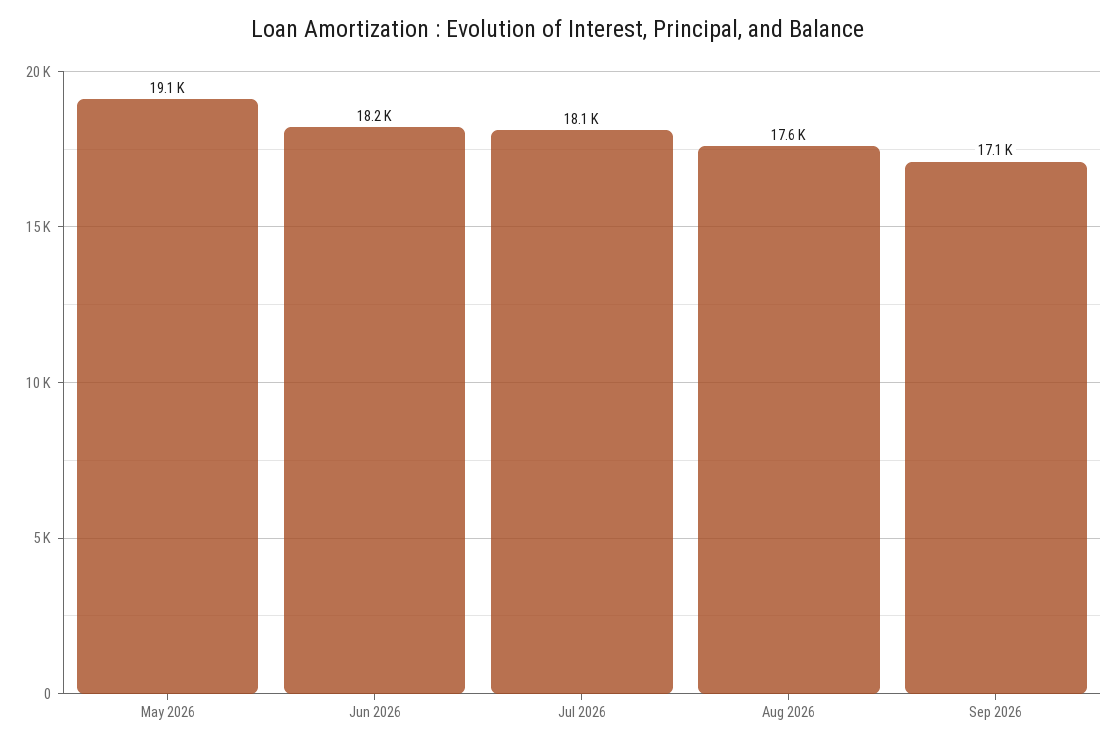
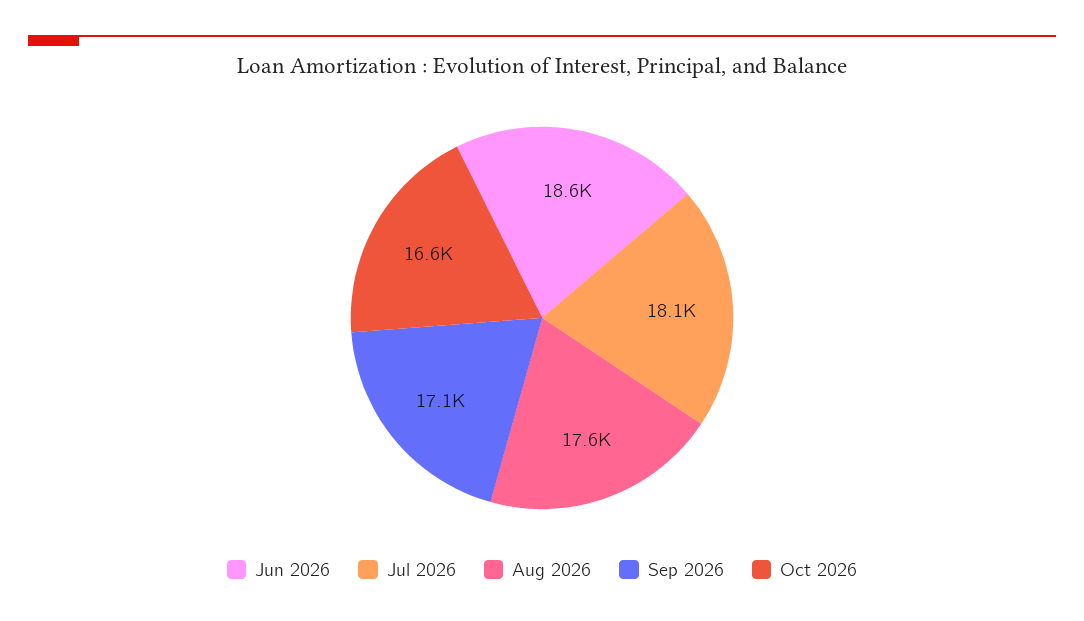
May 2026: 19100 -> none
Jun 2026: 18200 -> 18600
Oct 2026: none -> 16600

